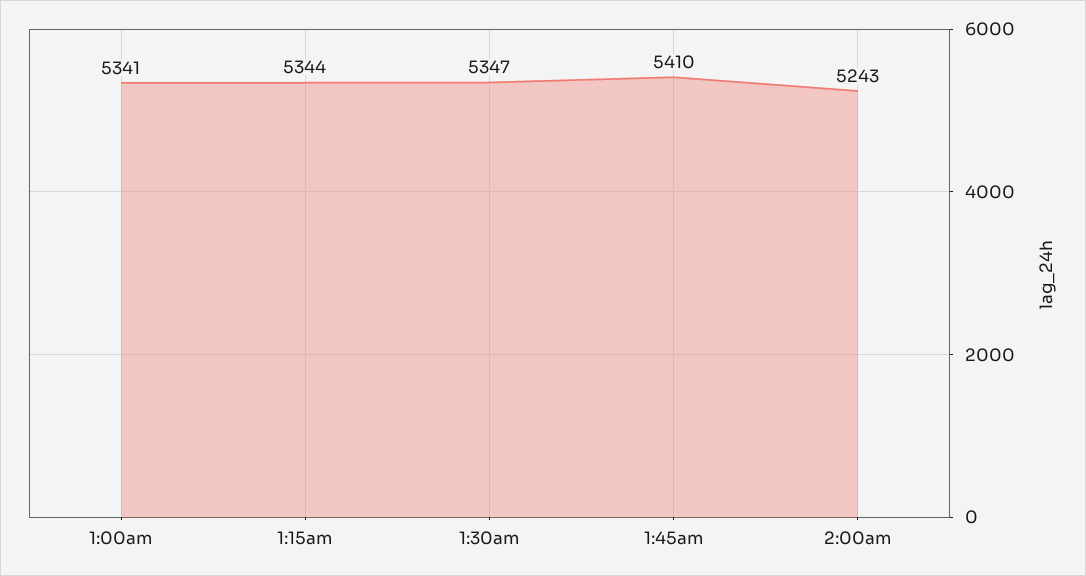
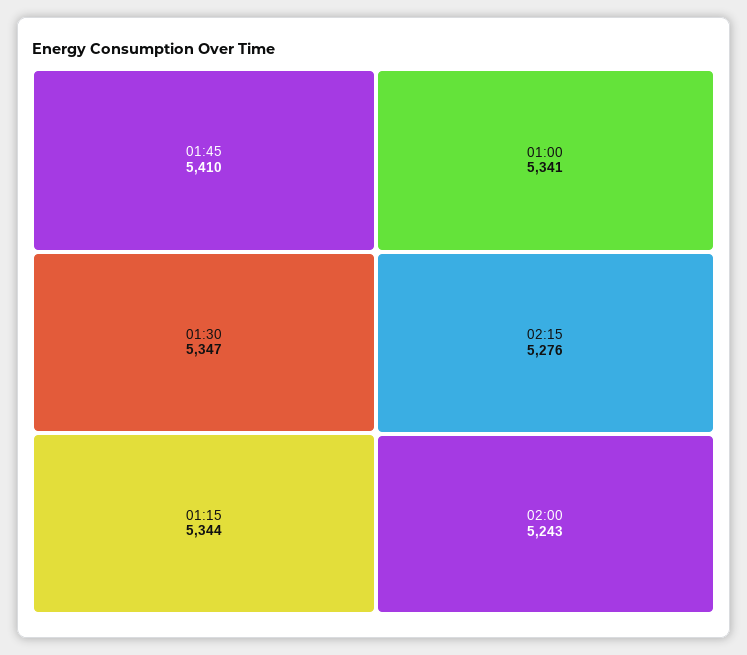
02:15: none -> 5276

